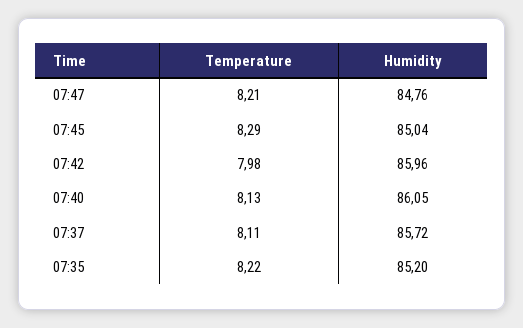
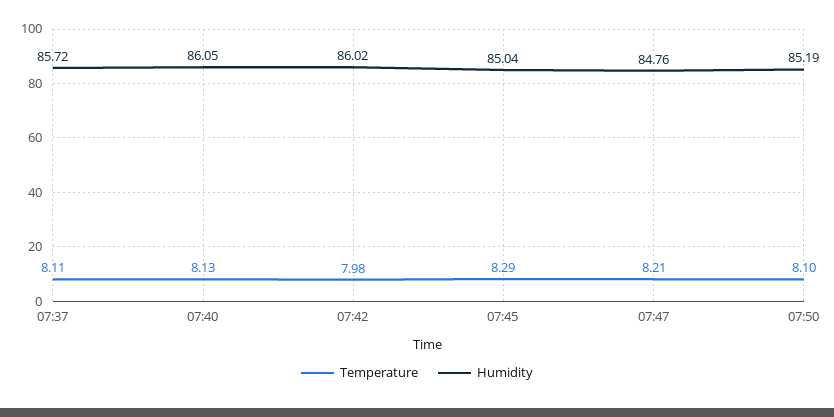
Humidity, 07:42: 85.96 -> 86.02
Temperature, 07:35: 8.22 -> none
Humidity, 07:35: 85.2 -> none
Temperature, 07:50: none -> 8.1
Humidity, 07:50: none -> 85.19

